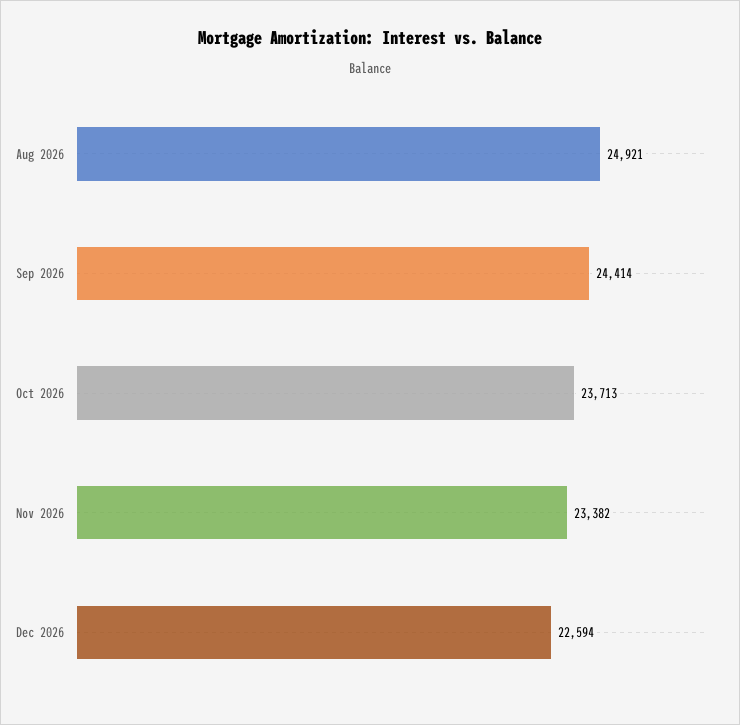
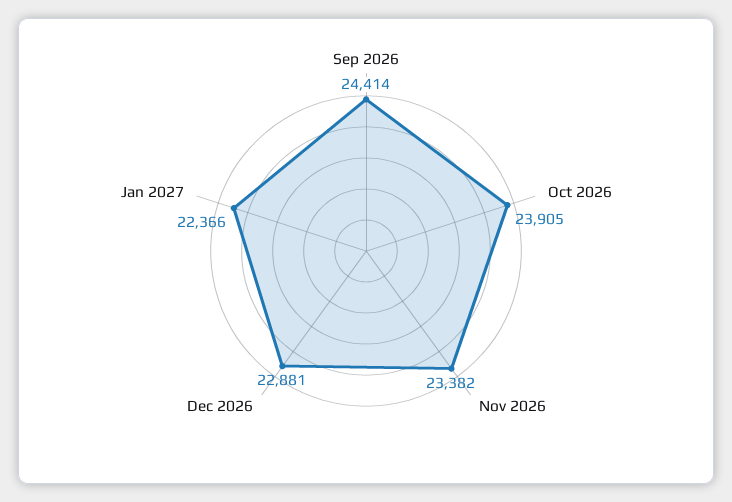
Aug 2026: 24921 -> none
Oct 2026: 23713 -> 23905
Dec 2026: 22594 -> 22881
Jan 2027: none -> 22366

